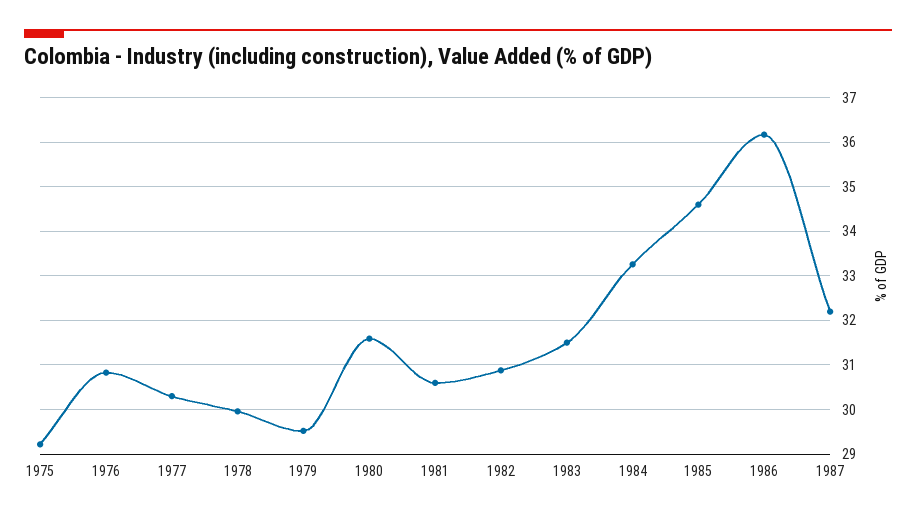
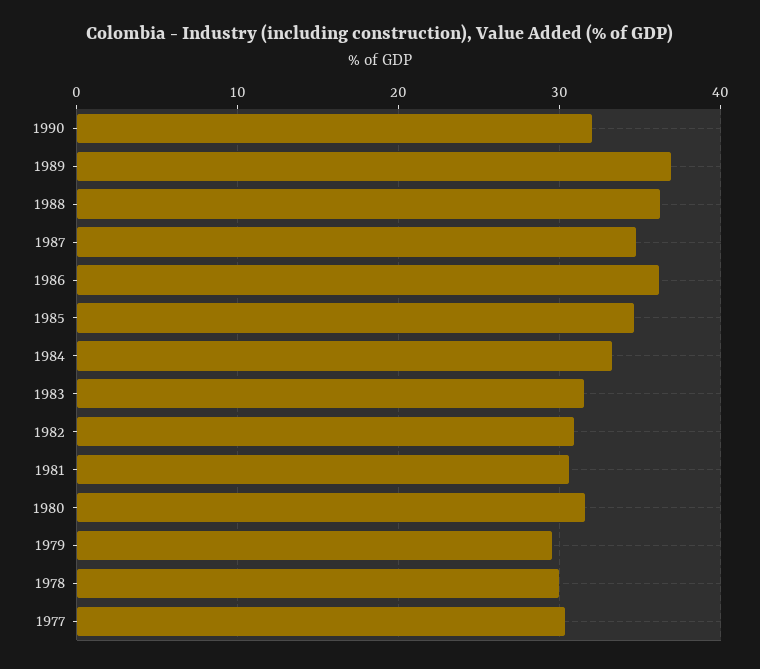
1975: 29.2 -> none
1976: 30.8 -> none
1987: 32.2 -> 35
1990: none -> 32
1989: none -> 37
1988: none -> 36

